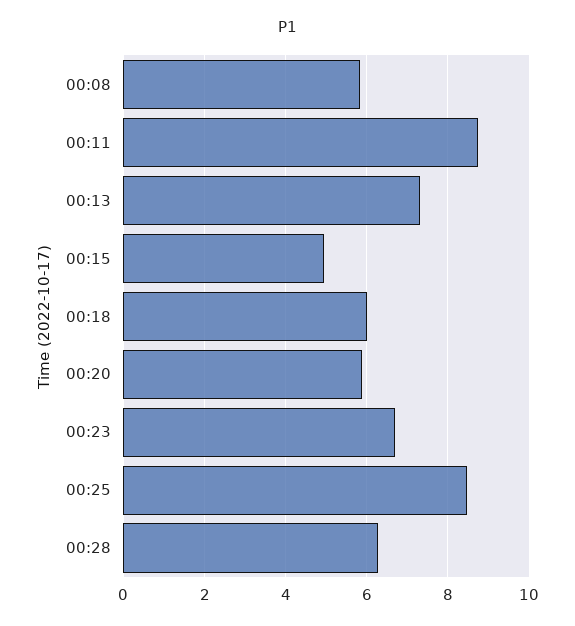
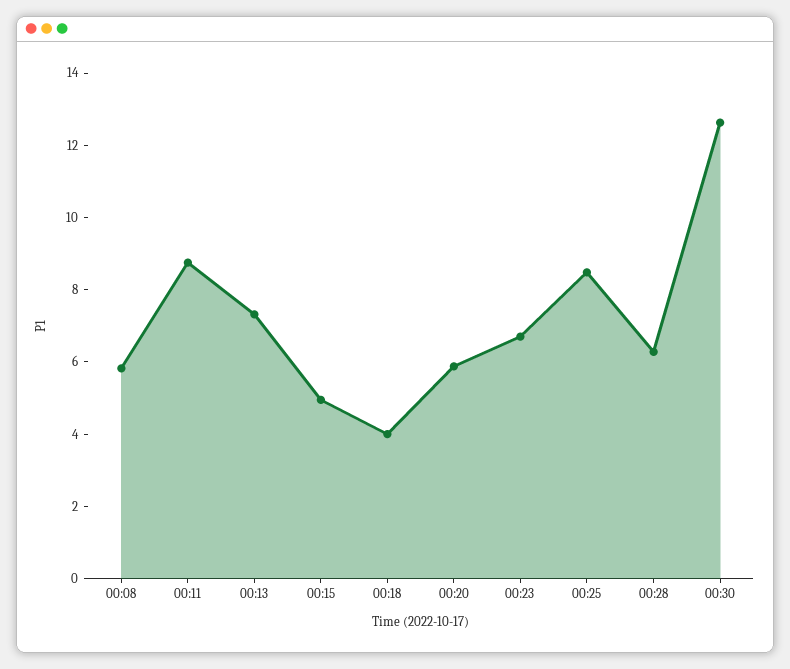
00:18: 6 -> 4
00:30: none -> 12.5

